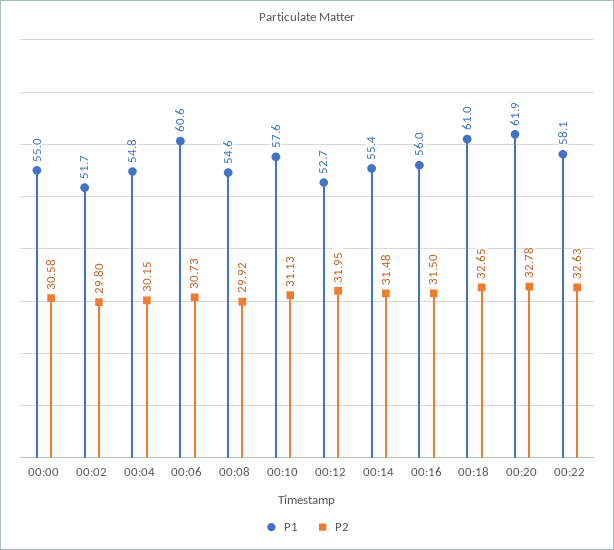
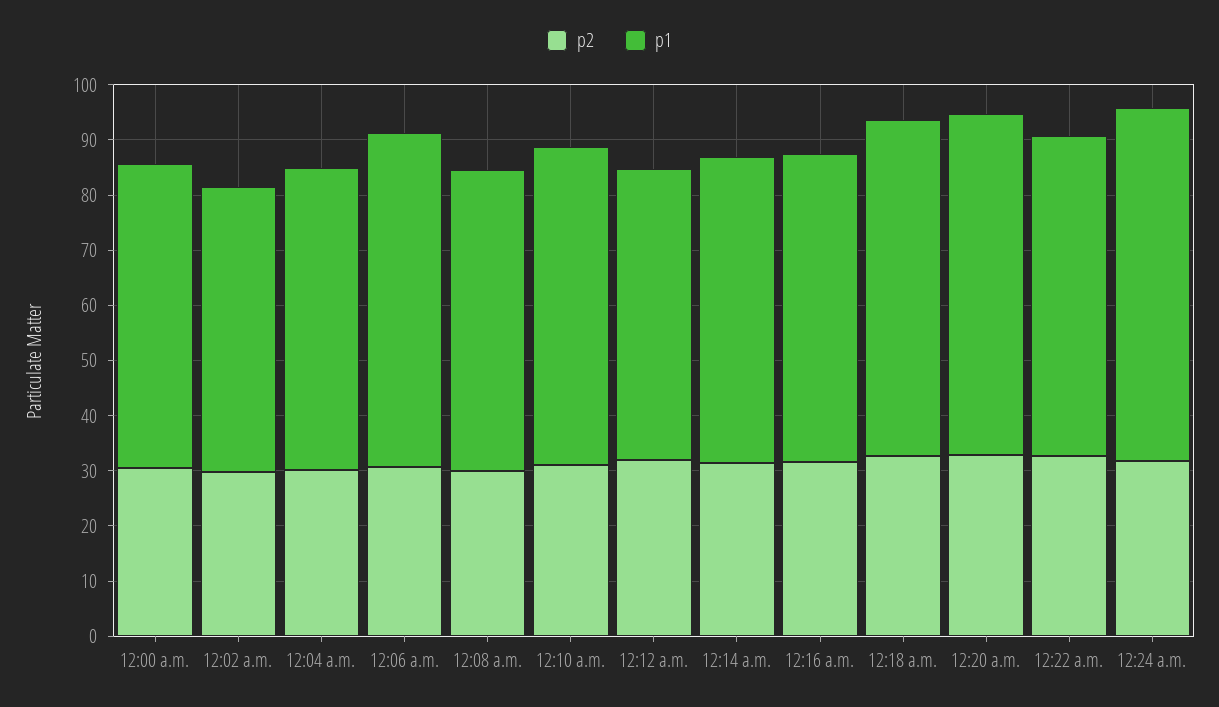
P2, 12:24 a.m.: none -> 32
P1, 12:24 a.m.: none -> 64

